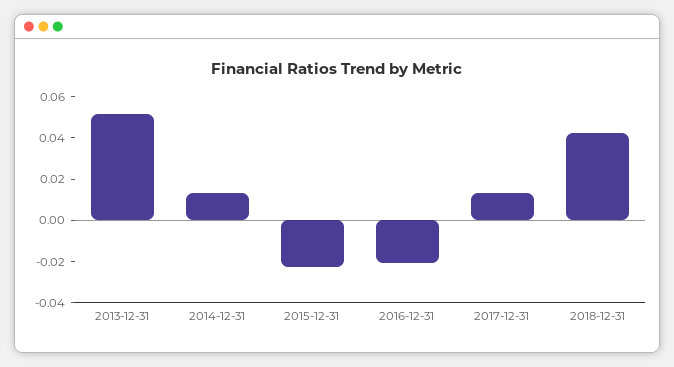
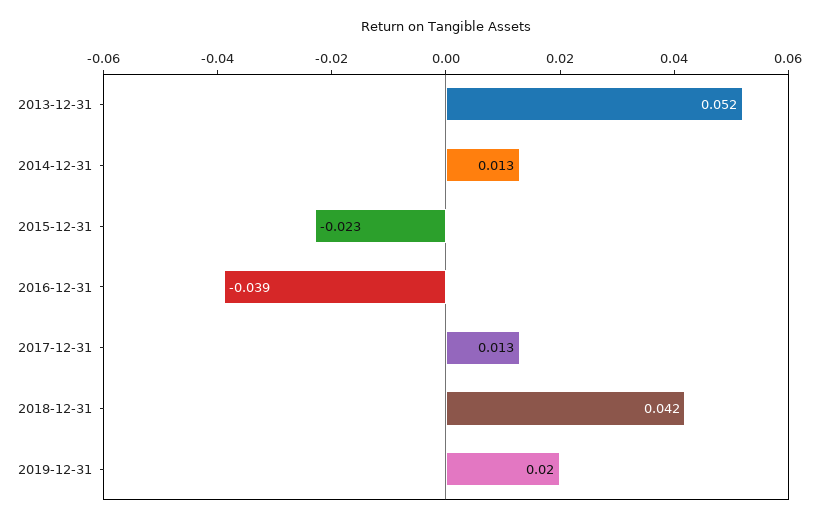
2016-12-31: -0.02 -> -0.039
2019-12-31: none -> 0.02

